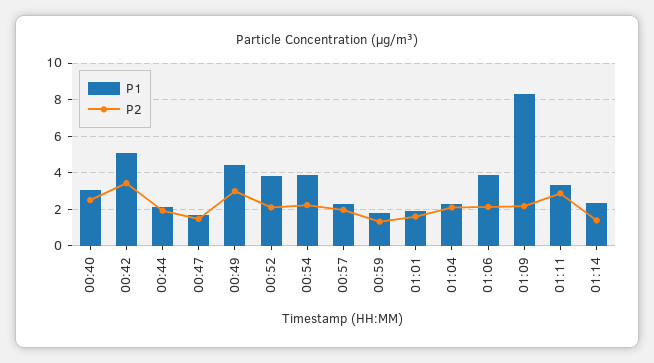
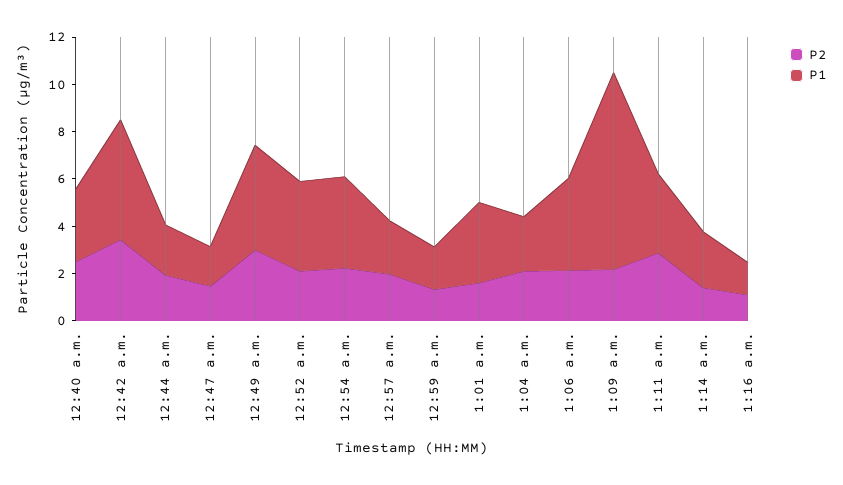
P1, 01:01: 2 -> 3.5
P2, 1:16 a.m.: none -> 1
P1, 1:16 a.m.: none -> 1.5

